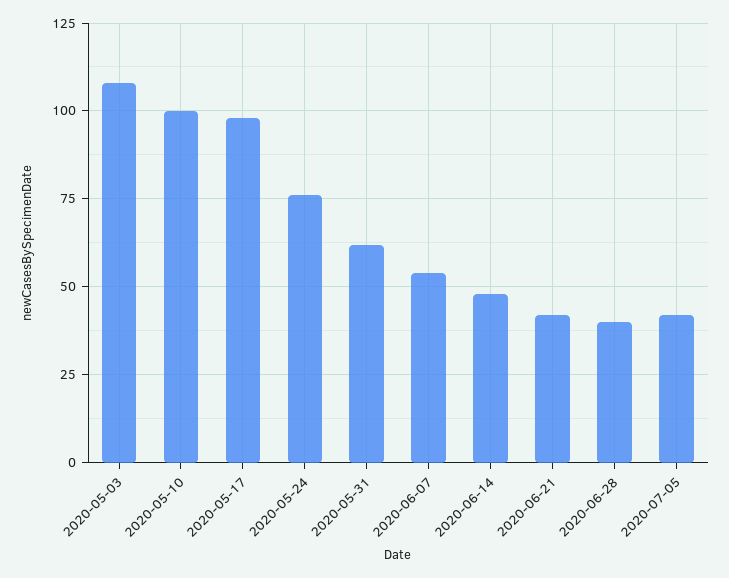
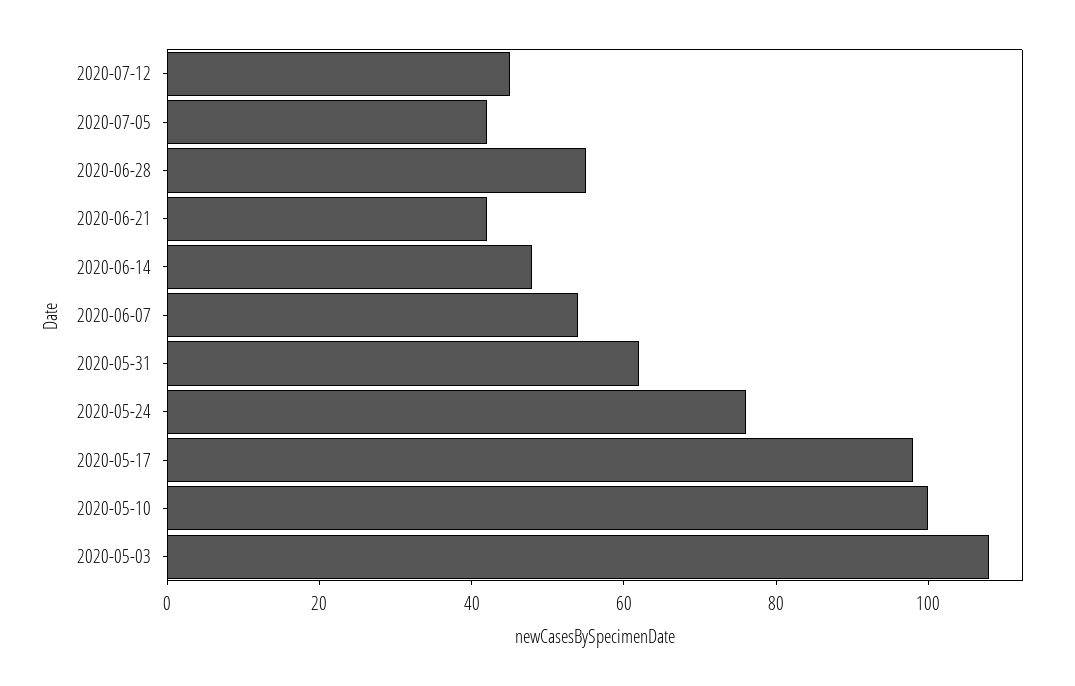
2020-06-28: 40 -> 55
2020-07-12: none -> 45

